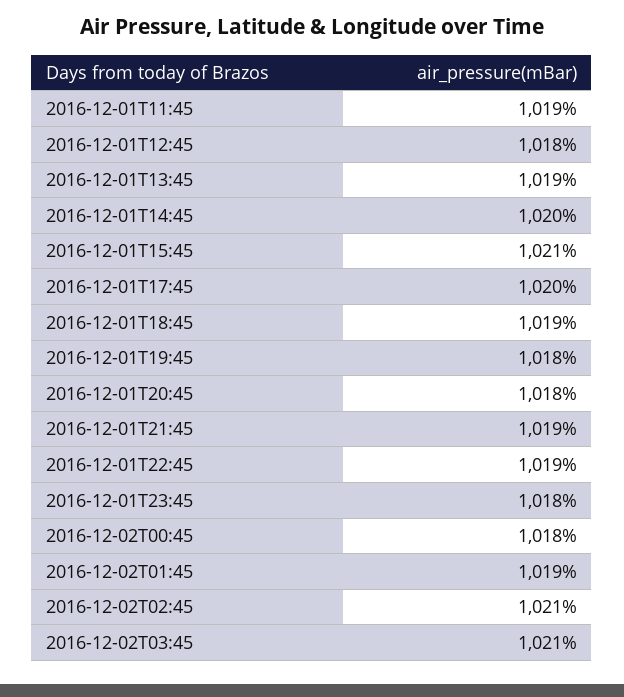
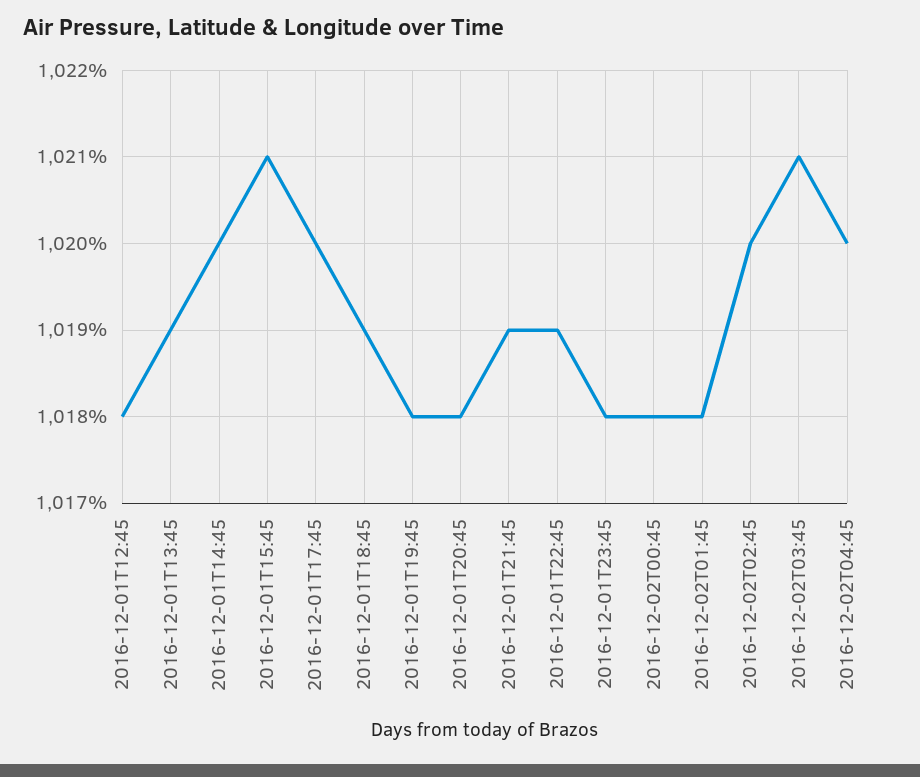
2016-12-01T11:45: 1019 -> none
2016-12-02T01:45: 1019 -> 1018
2016-12-02T02:45: 1021 -> 1020
2016-12-02T04:45: none -> 1020

